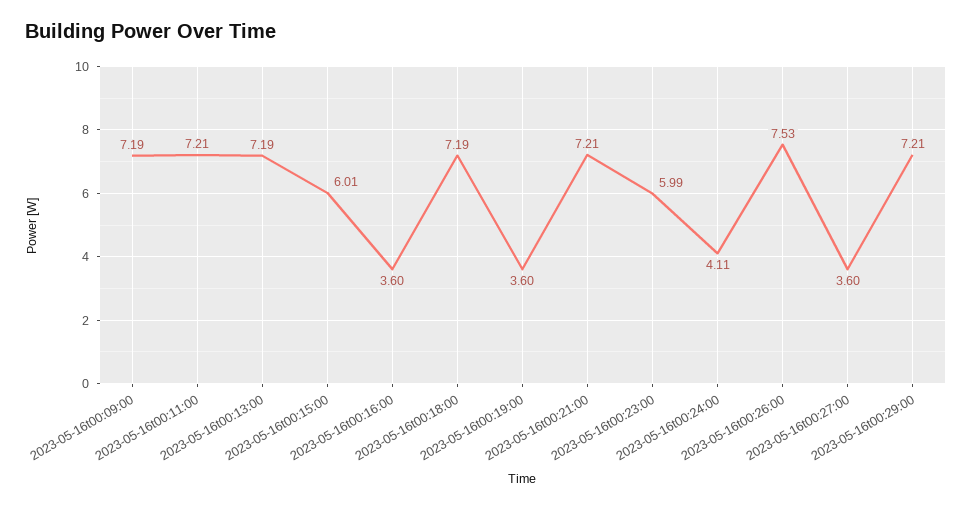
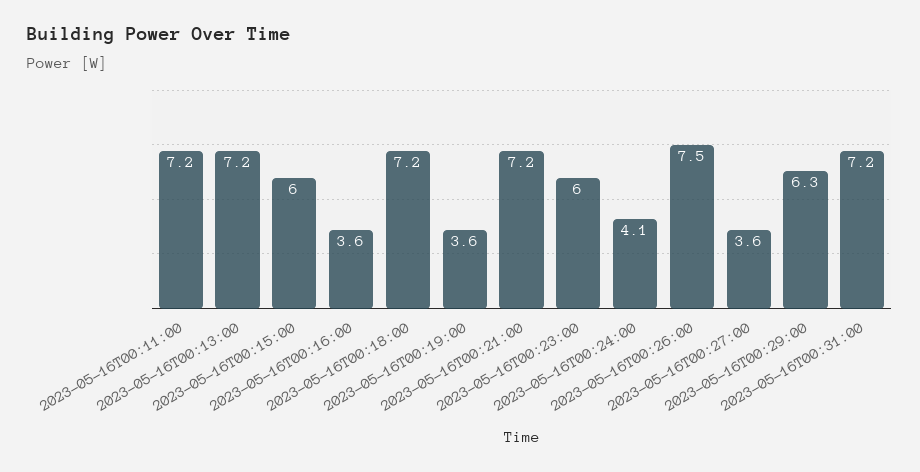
2023-05-16t00:09:00: 7.19 -> none
2023-05-16t00:29:00: 7.21 -> 6.3
2023-05-16T00:31:00: none -> 7.2

